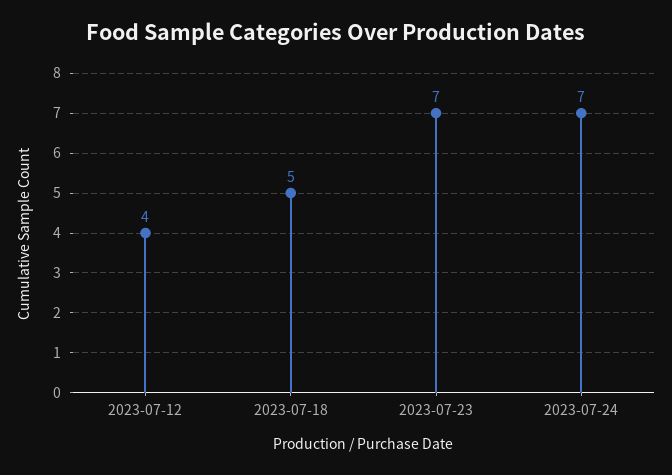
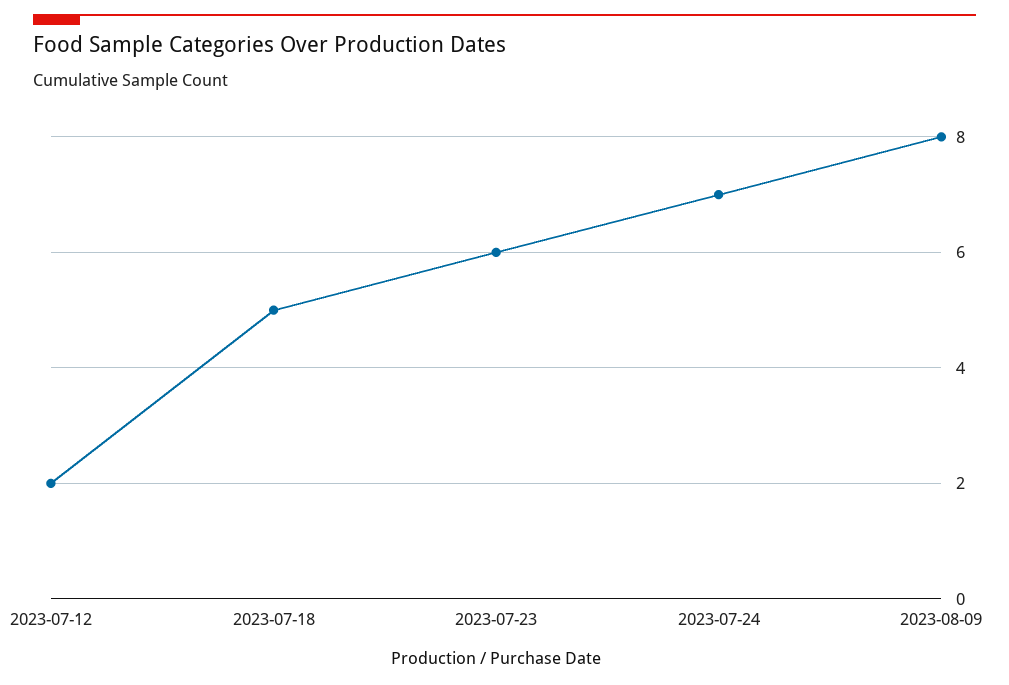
2023-07-12: 4 -> 2
2023-07-23: 7 -> 6
2023-08-09: none -> 8

